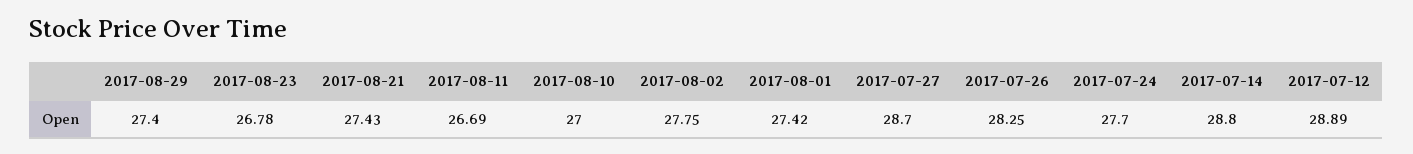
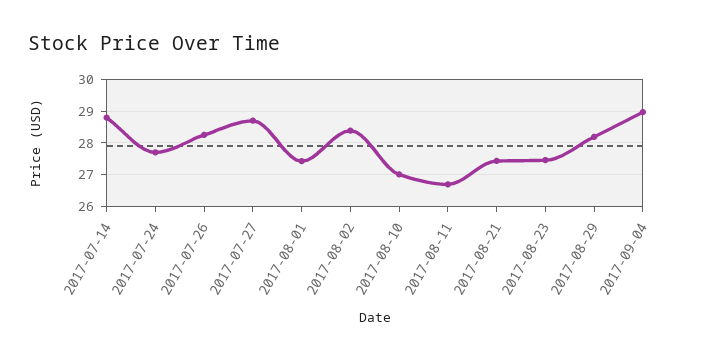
2017-08-29: 27.4 -> 28.2
2017-08-23: 26.78 -> 27.4
2017-08-02: 27.75 -> 28.4
2017-07-12: 28.89 -> none
2017-09-04: none -> 29

